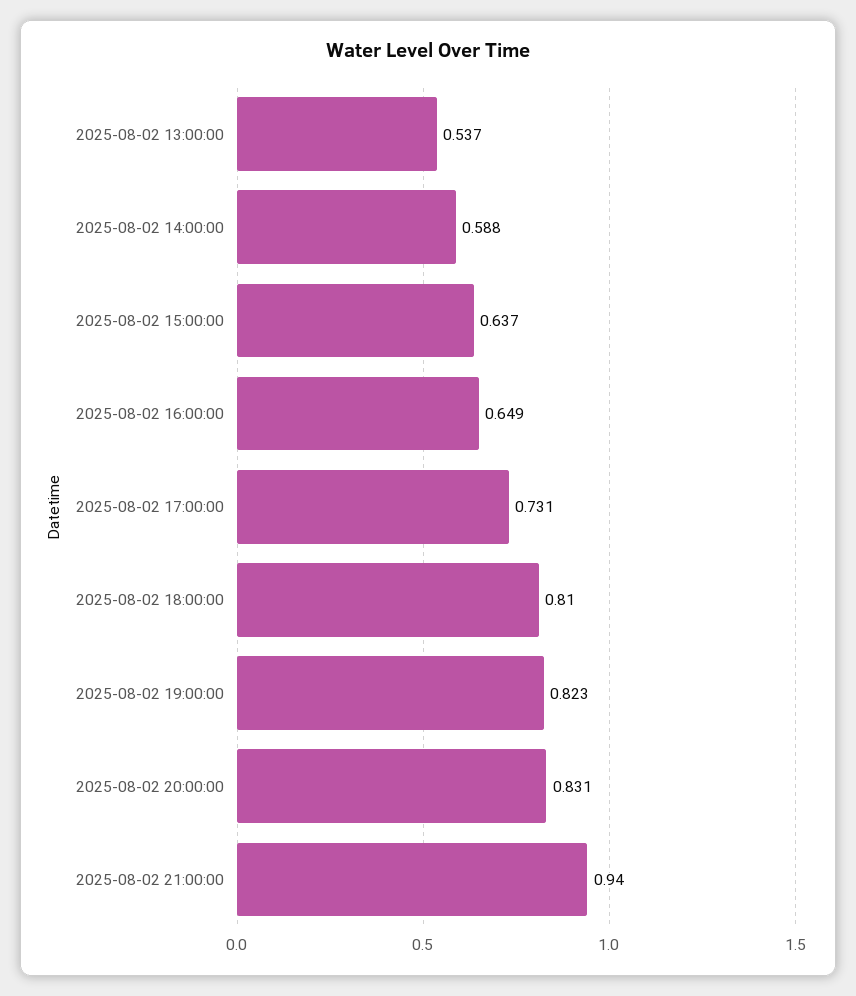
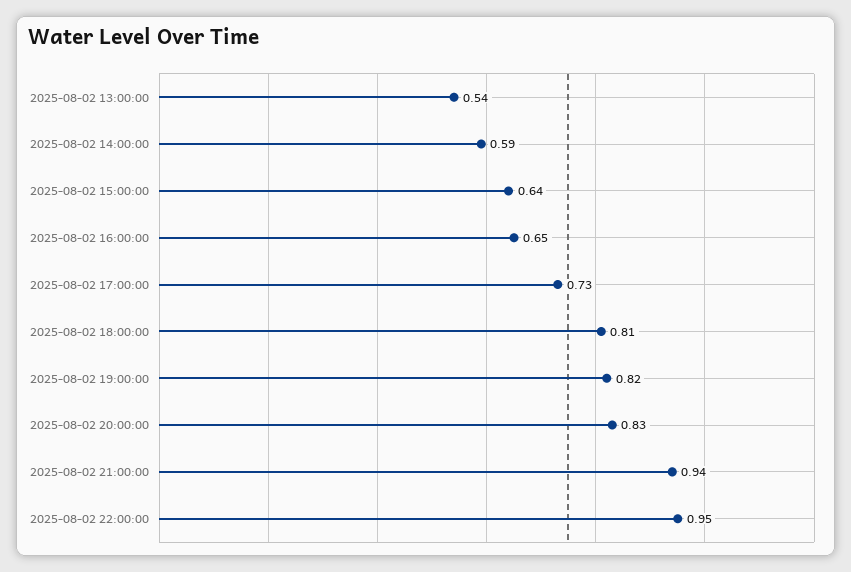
2025-08-02 22:00:00: none -> 0.95

